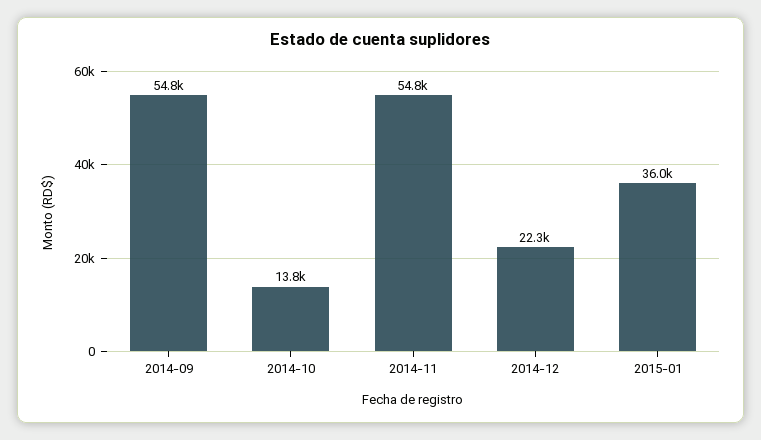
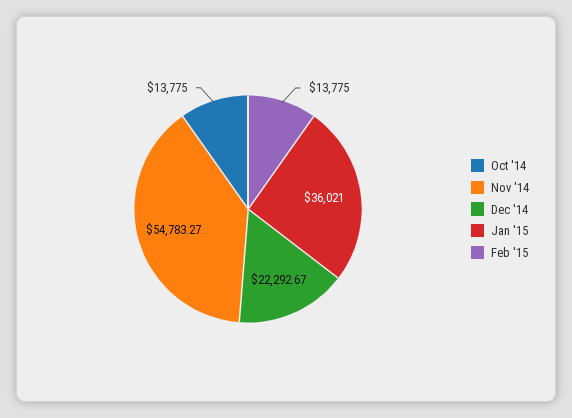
2014-09: 54800 -> none
Feb '15: none -> 13775

